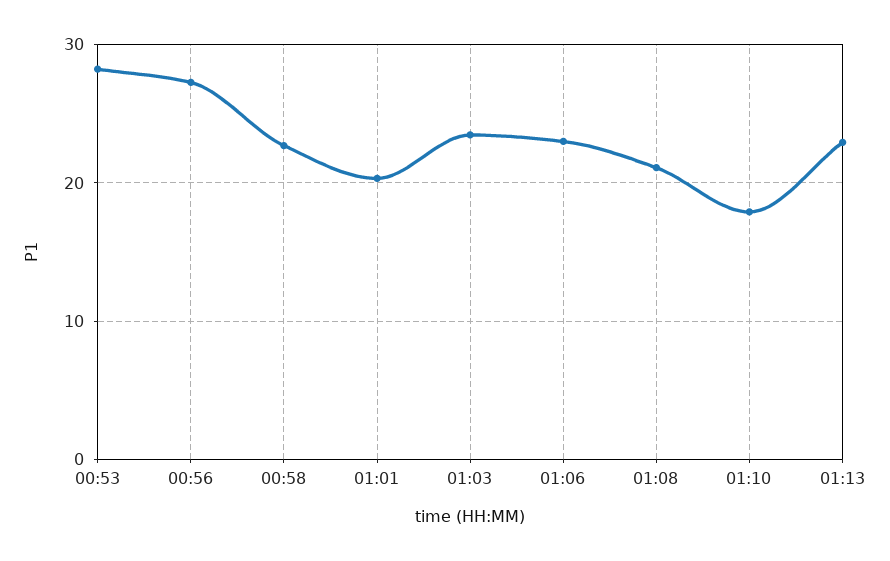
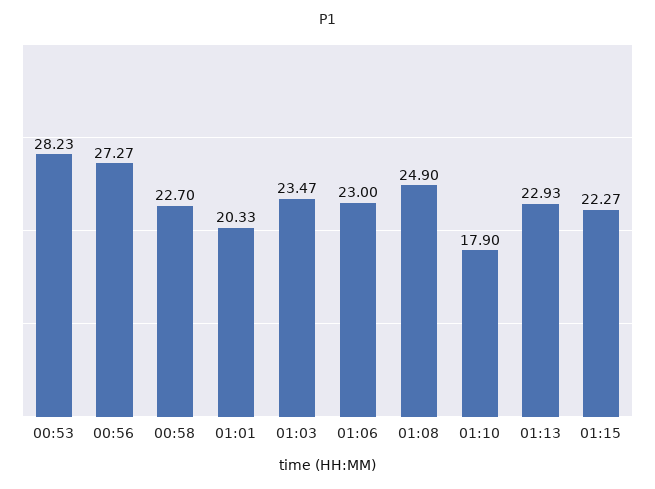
01:08: 21 -> 24.9
01:15: none -> 22.27

